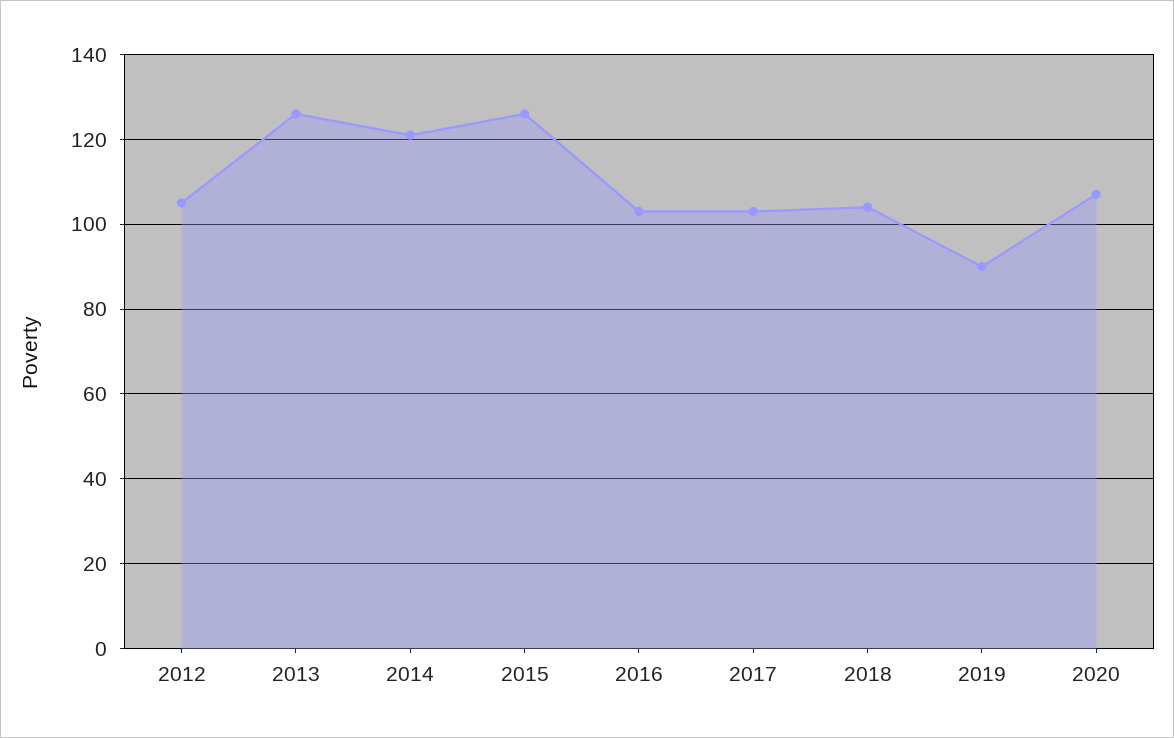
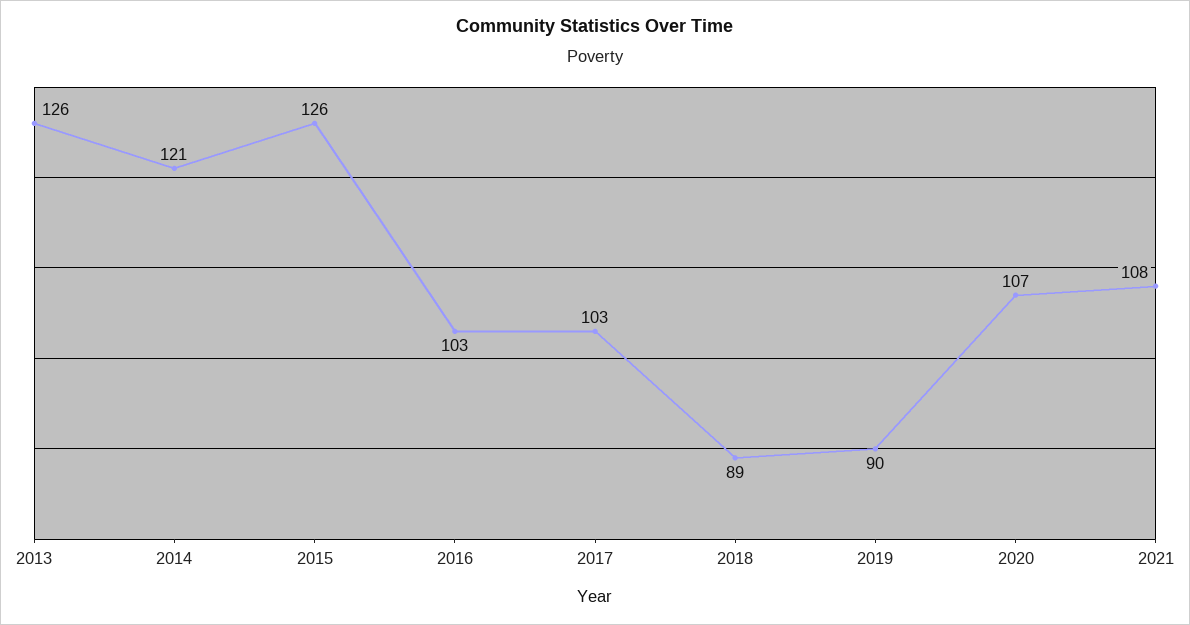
2012: 105 -> none
2018: 105 -> 89
2021: none -> 108

